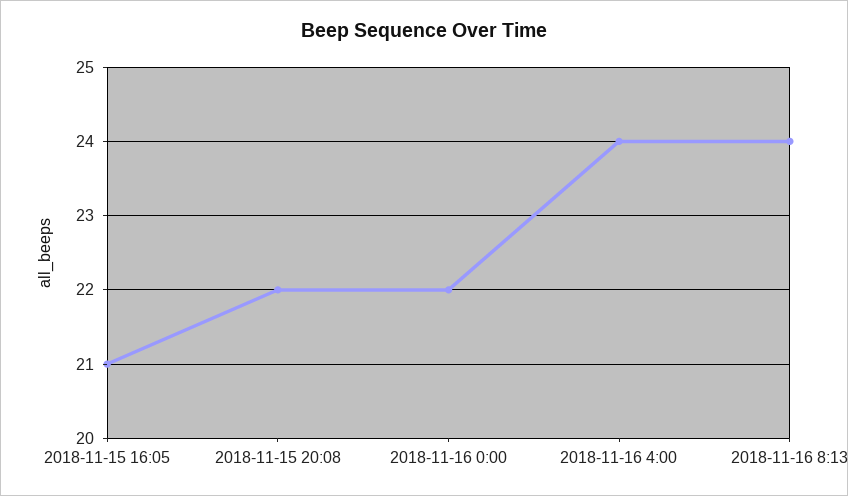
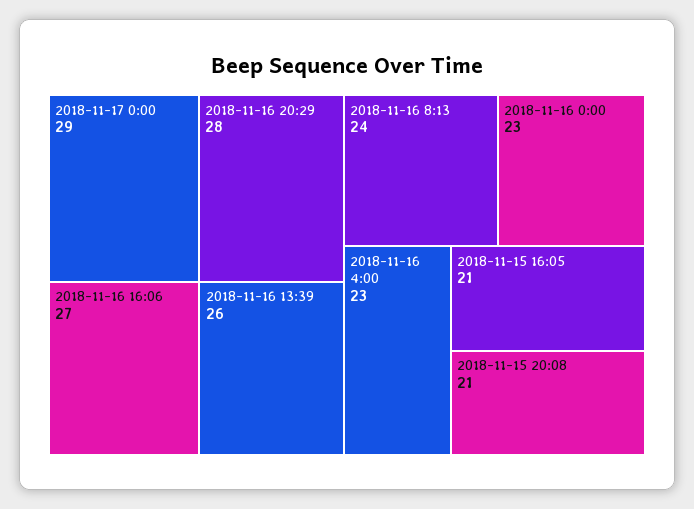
2018-11-15 20:08: 22 -> 21
2018-11-16 0:00: 22 -> 23
2018-11-16 4:00: 24 -> 23
2018-11-17 0:00: none -> 29
2018-11-16 20:29: none -> 28
2018-11-16 16:06: none -> 27
2018-11-16 13:39: none -> 26

